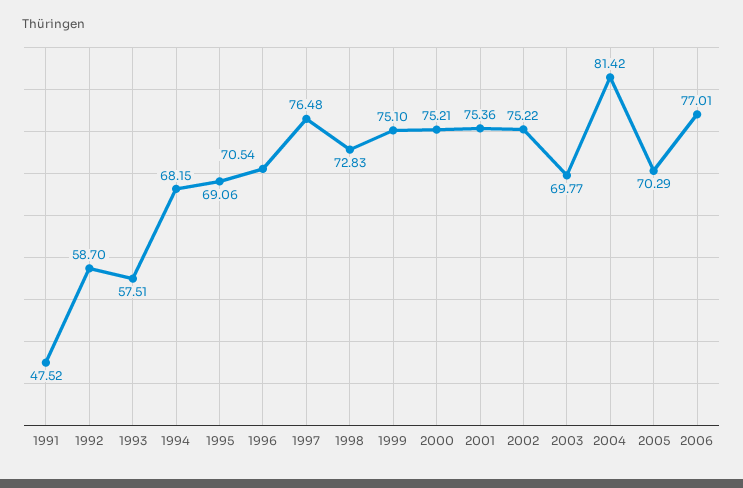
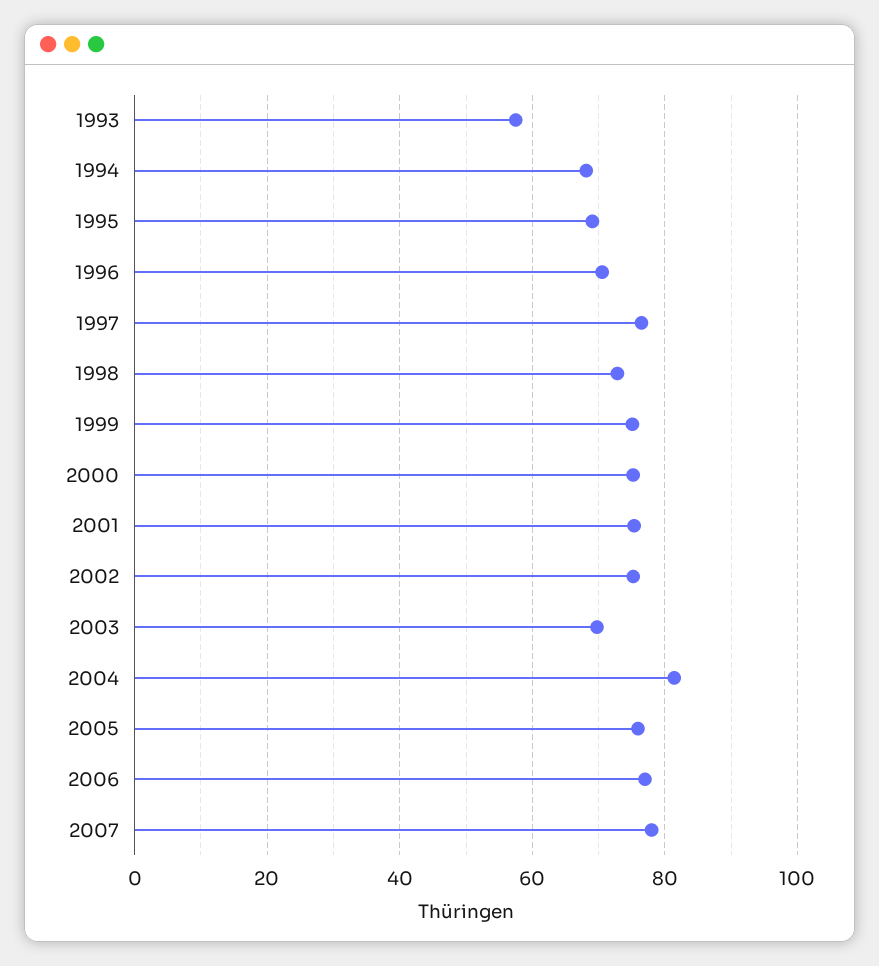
1991: 47.52 -> none
1992: 58.7 -> none
2005: 70.29 -> 76
2007: none -> 78

